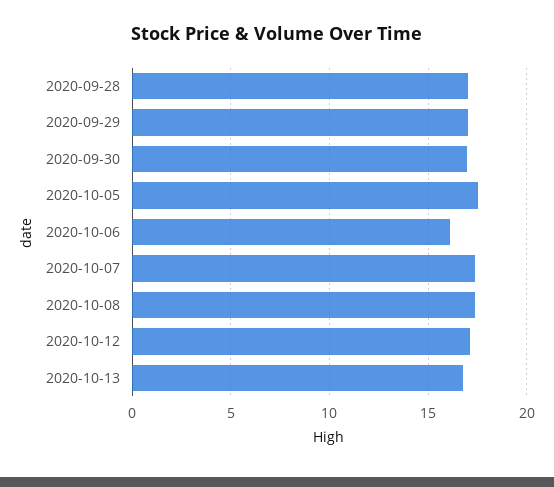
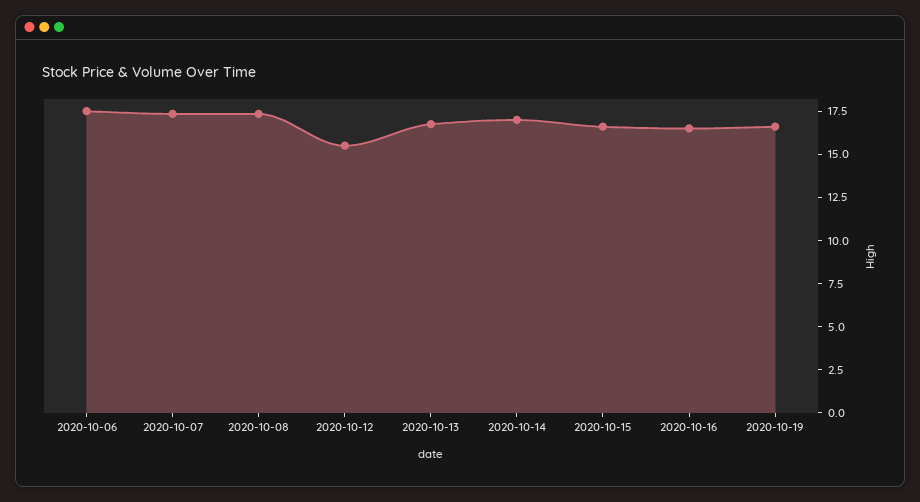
2020-09-28: 17 -> none
2020-09-29: 17 -> none
2020-09-30: 17 -> none
2020-10-05: 17.5 -> none
2020-10-06: 16 -> 17.5
2020-10-12: 17 -> 15.5
2020-10-14: none -> 17
2020-10-15: none -> 16.5
2020-10-16: none -> 16.5
2020-10-19: none -> 16.5

